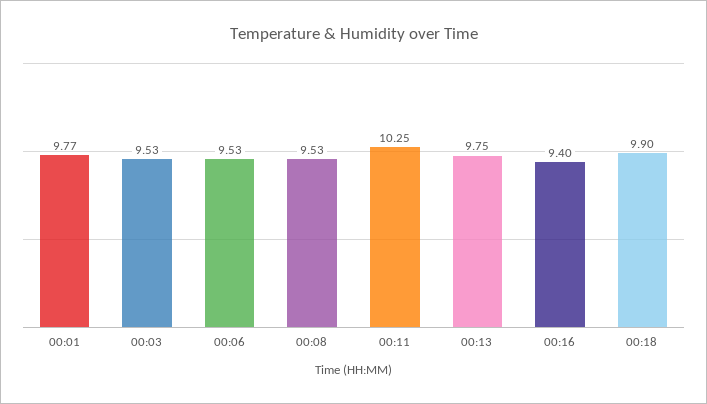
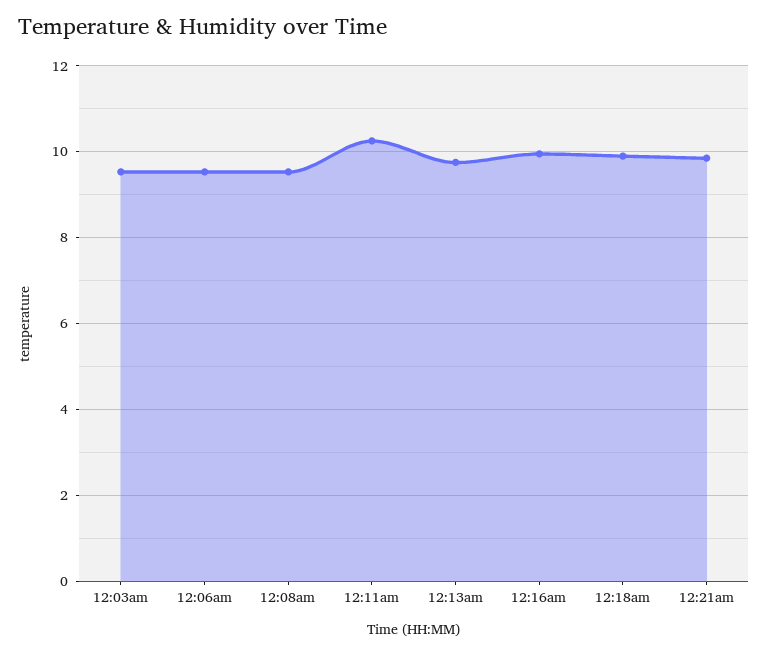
00:01: 9.77 -> none
00:16: 9.4 -> 10
12:21am: none -> 9.8

